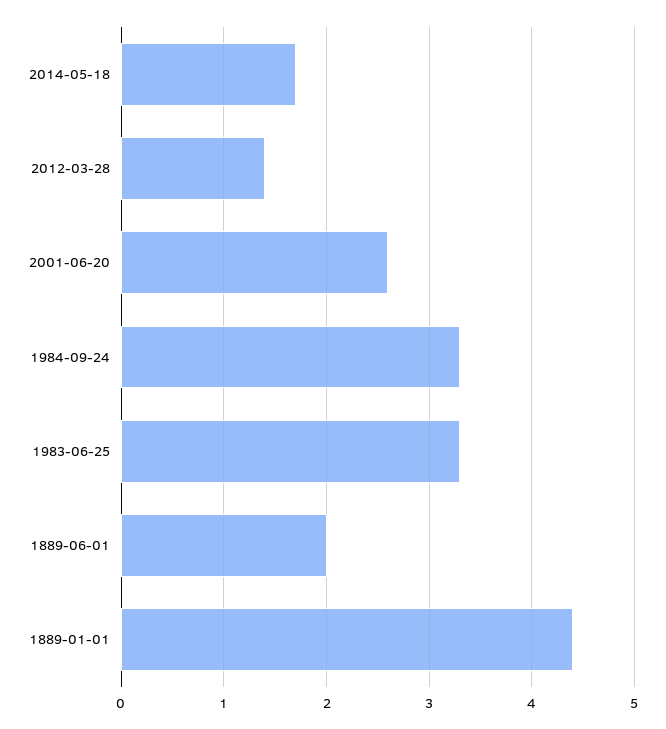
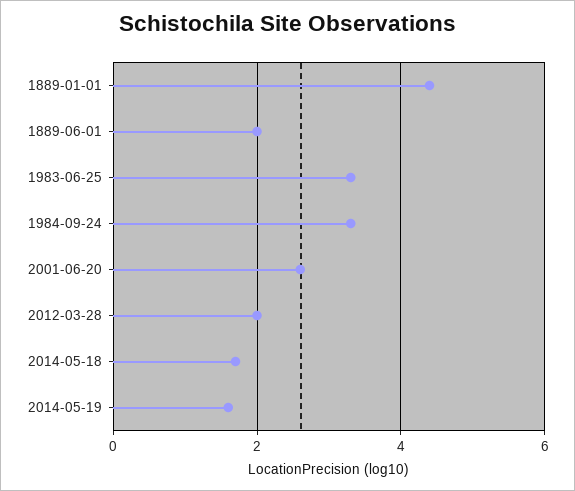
2012-03-28: 1.4 -> 2
2014-05-19: none -> 1.6

